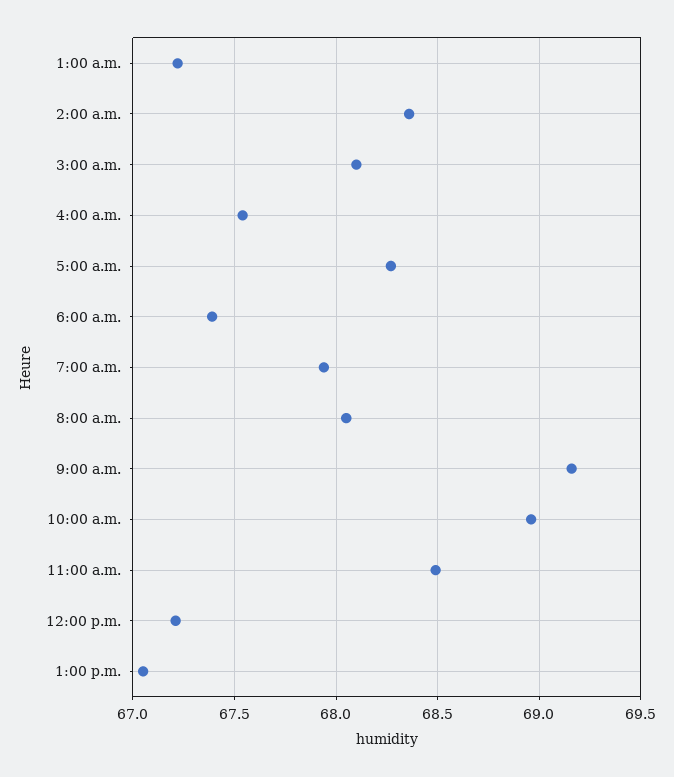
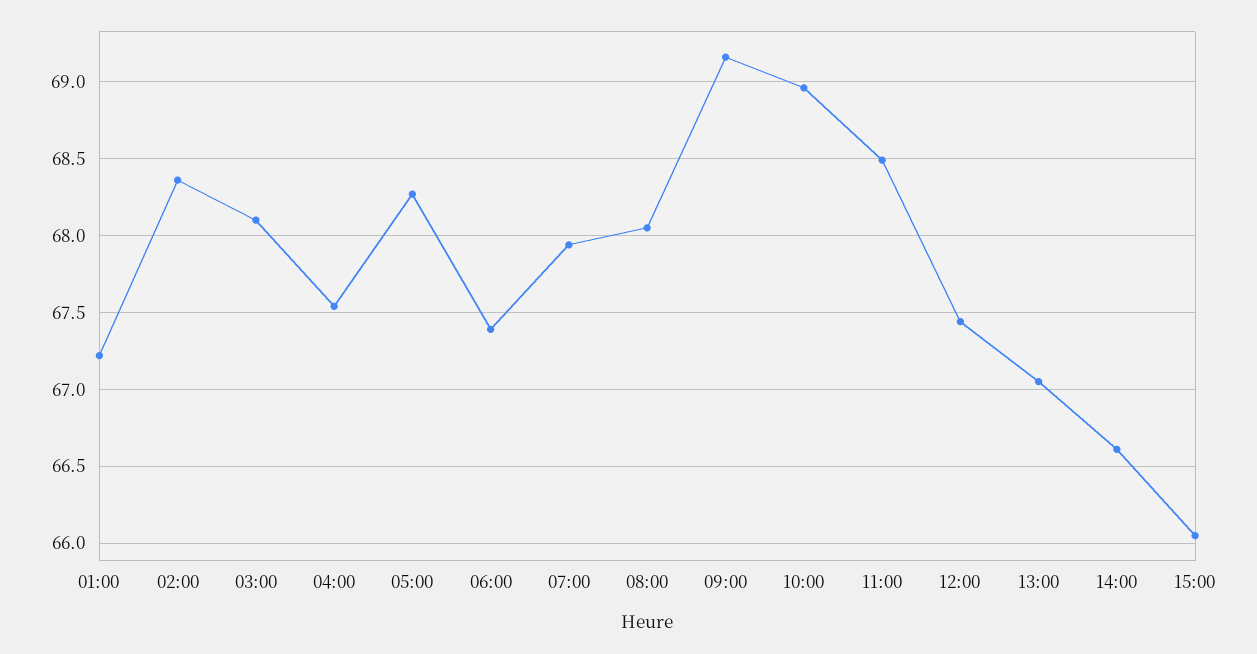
12:00 p.m.: 67.2 -> 67.45
14:00: none -> 66.6
15:00: none -> 66.05

